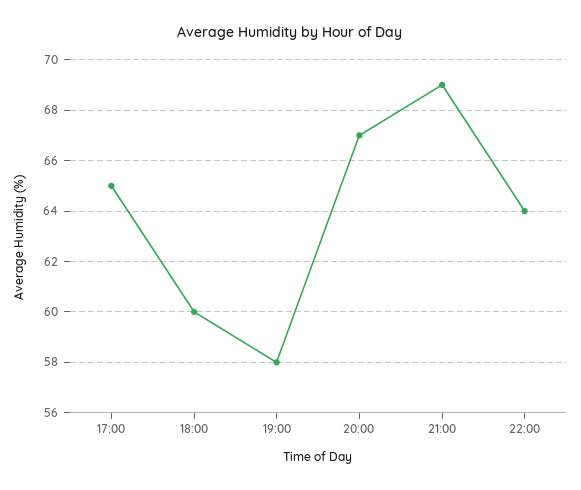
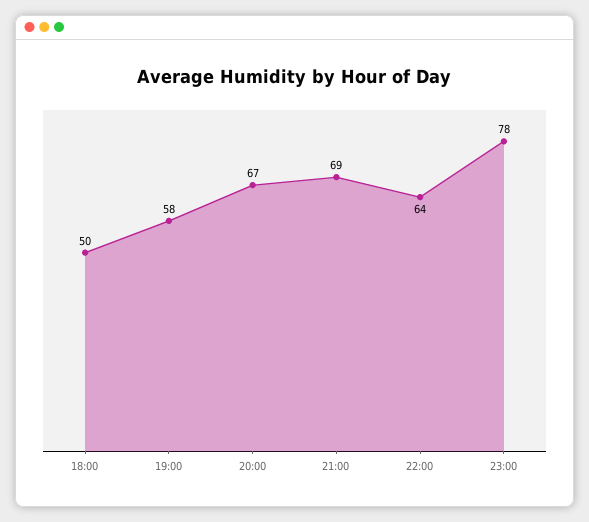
17:00: 65 -> none
18:00: 60 -> 50
23:00: none -> 78

